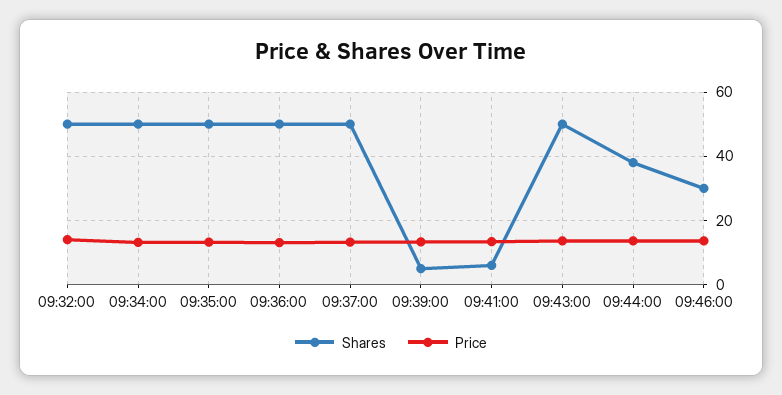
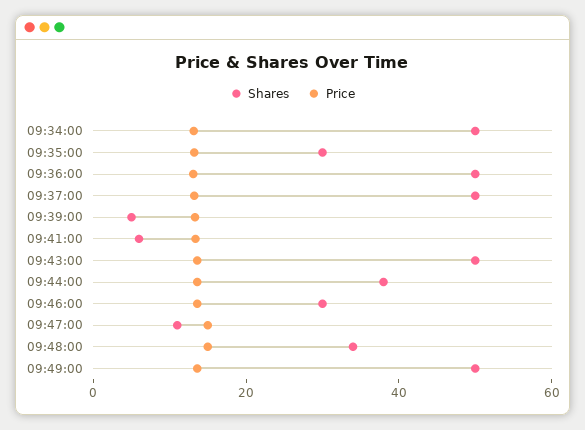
Shares, 09:32:00: 50 -> none
Price, 09:32:00: 14 -> none
Shares, 09:35:00: 50 -> 30
Shares, 09:47:00: none -> 10
Price, 09:47:00: none -> 15
Shares, 09:48:00: none -> 35
Price, 09:48:00: none -> 15
Shares, 09:49:00: none -> 50
Price, 09:49:00: none -> 15

